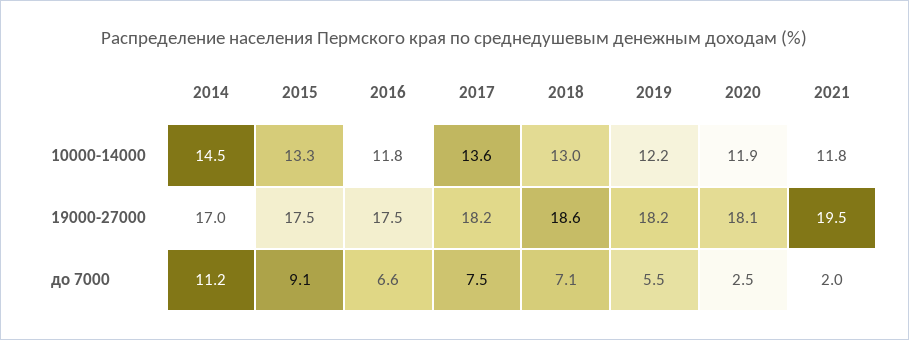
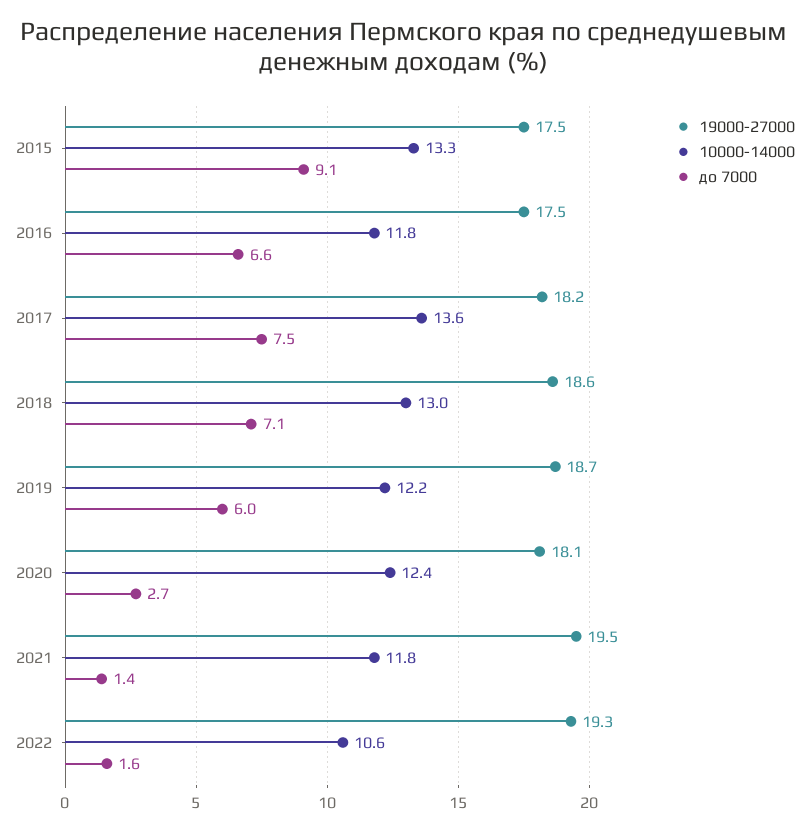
10000-14000, 2014: 14.5 -> none
10000-14000, 2020: 11.9 -> 12.4
19000-27000, 2014: 17 -> none
19000-27000, 2019: 18.2 -> 18.7
до 7000, 2014: 11.2 -> none
до 7000, 2019: 5.5 -> 6
до 7000, 2020: 2.5 -> 2.7
до 7000, 2021: 2 -> 1.4
19000-27000, 2022: none -> 19.3
10000-14000, 2022: none -> 10.6
до 7000, 2022: none -> 1.6

